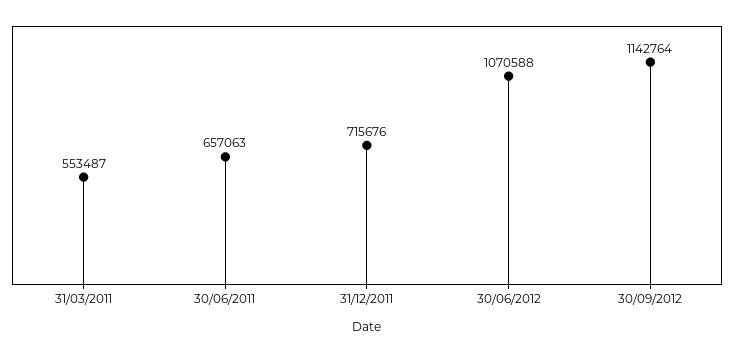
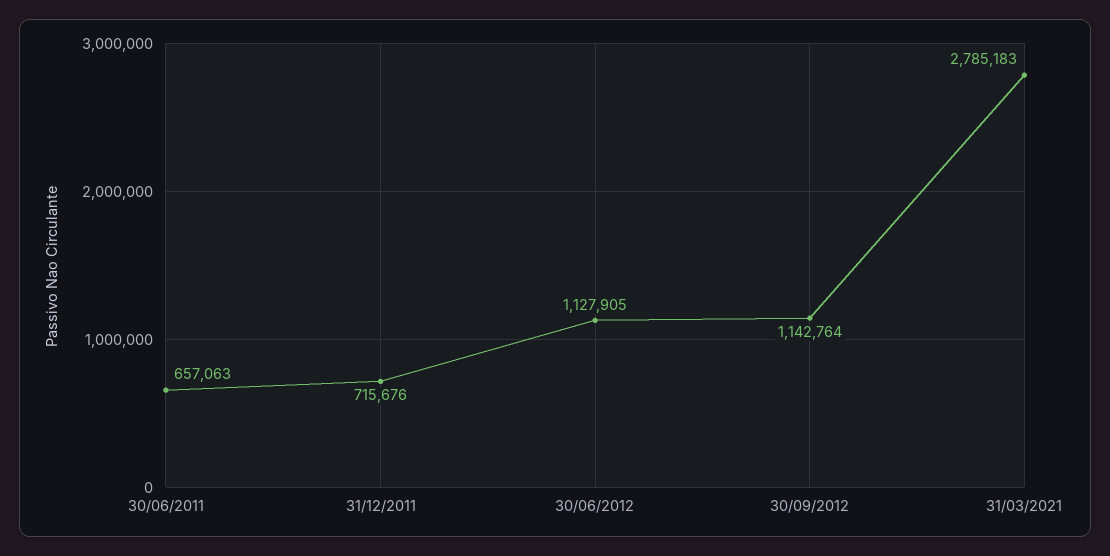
31/03/2011: 553487 -> none
30/06/2012: 1070588 -> 1127905
31/03/2021: none -> 2785183

